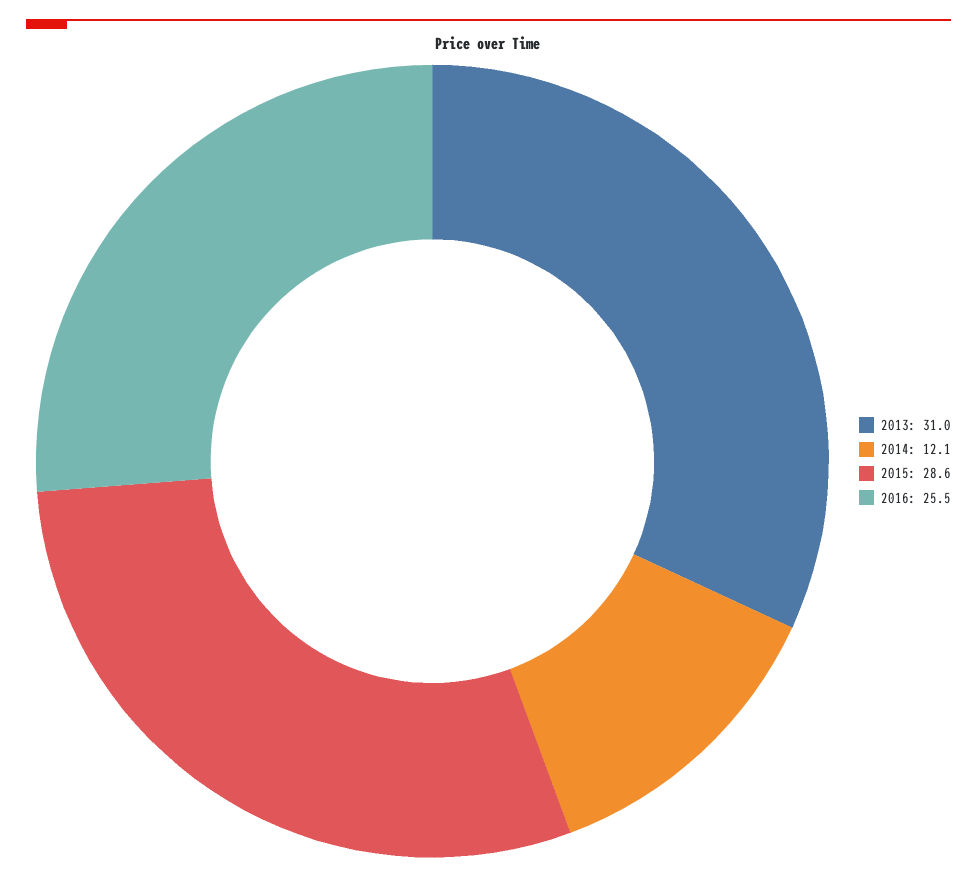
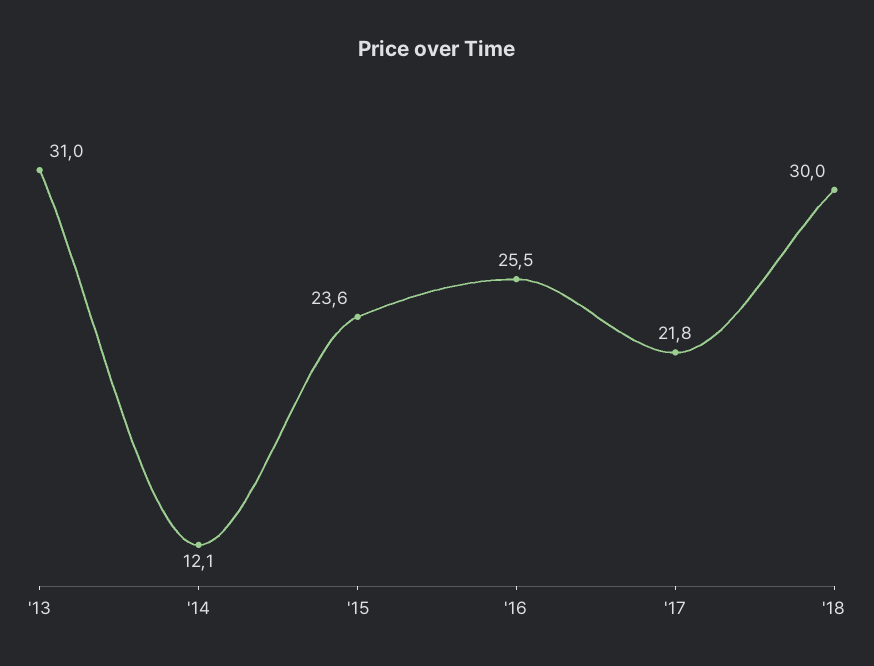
2015: 28.6 -> 23.6
'17: none -> 21.8
'18: none -> 30

